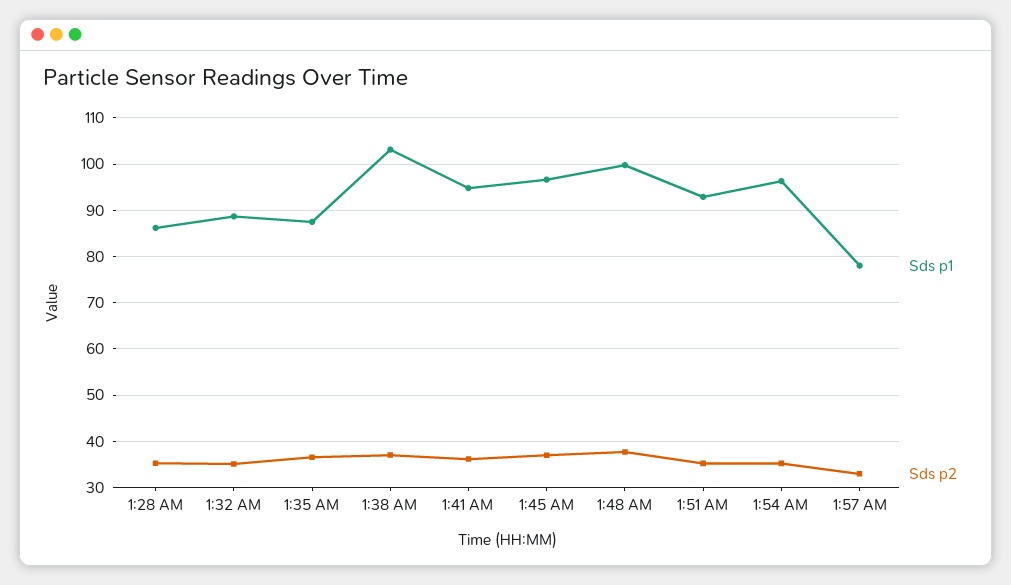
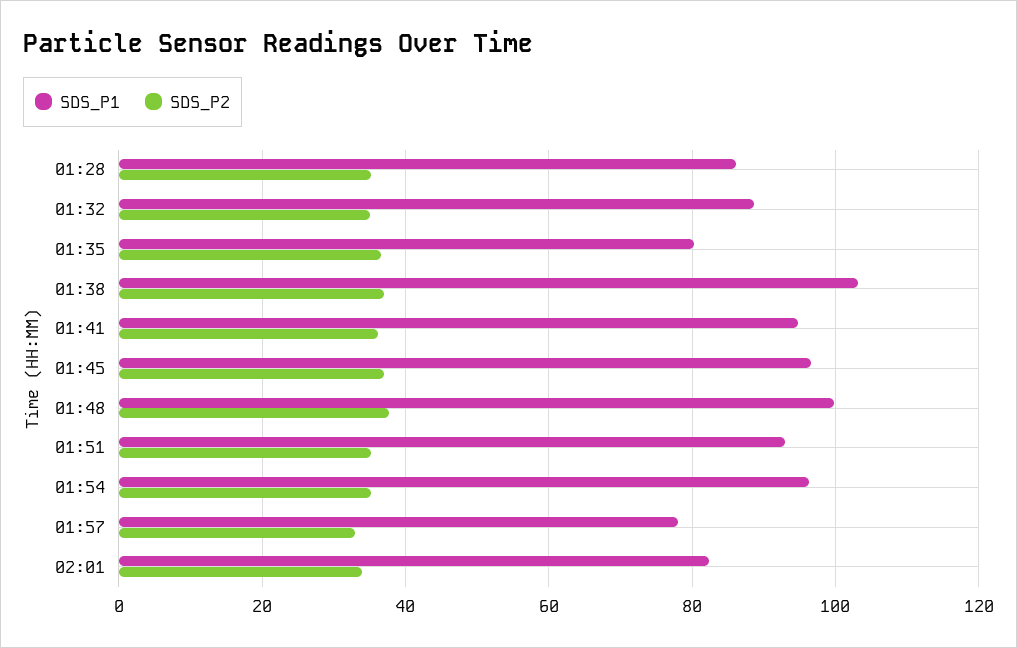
Sds p1, 1:35 AM: 88 -> 80
Sds p1, 02:01: none -> 82
Sds p2, 02:01: none -> 34

